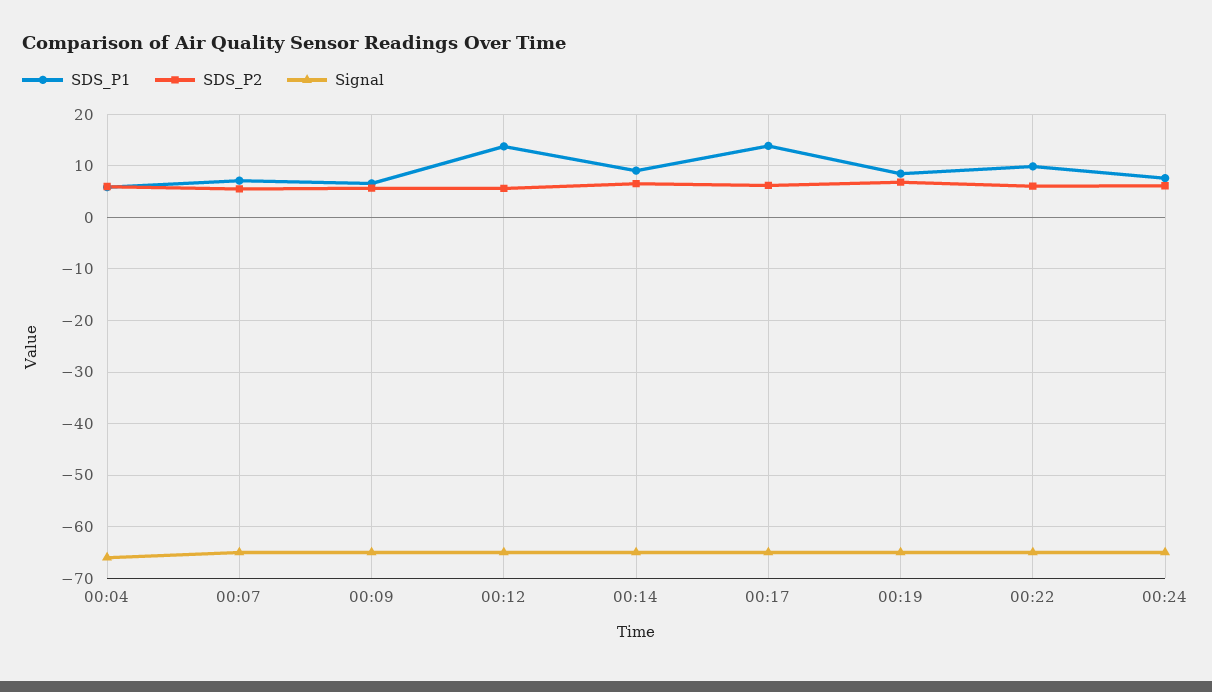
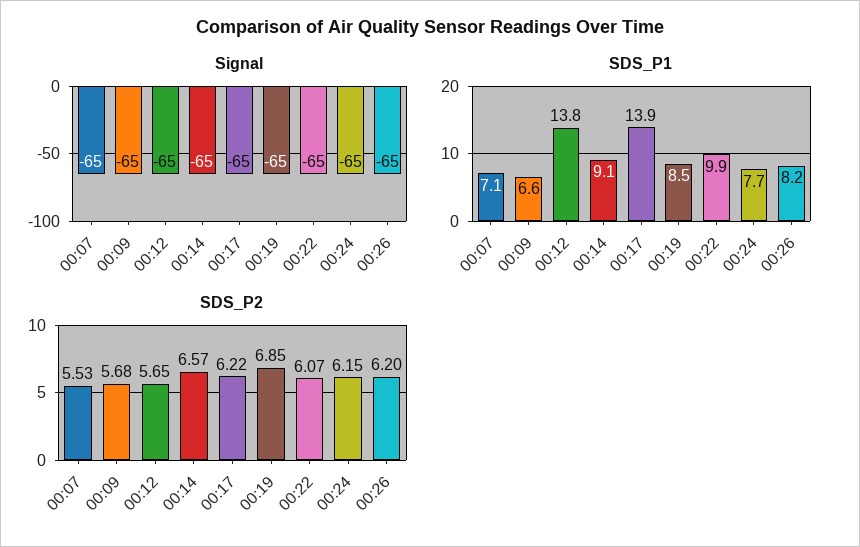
SDS_P1, 00:04: 6 -> none
SDS_P2, 00:04: 6 -> none
Signal, 00:04: -66 -> none
Signal, 00:26: none -> -65
SDS_P1, 00:26: none -> 8.2
SDS_P2, 00:26: none -> 6.2

